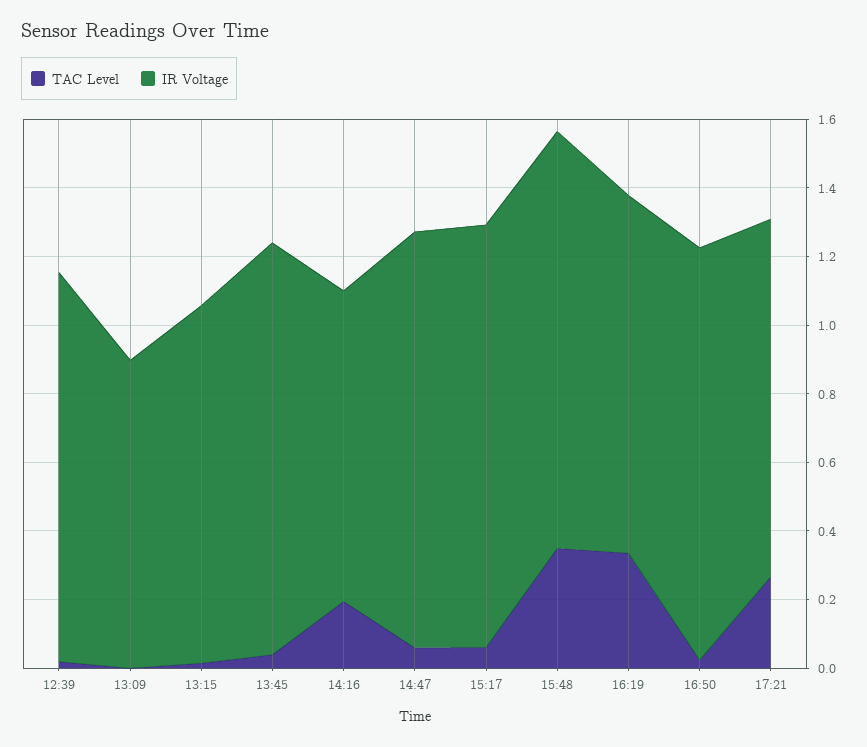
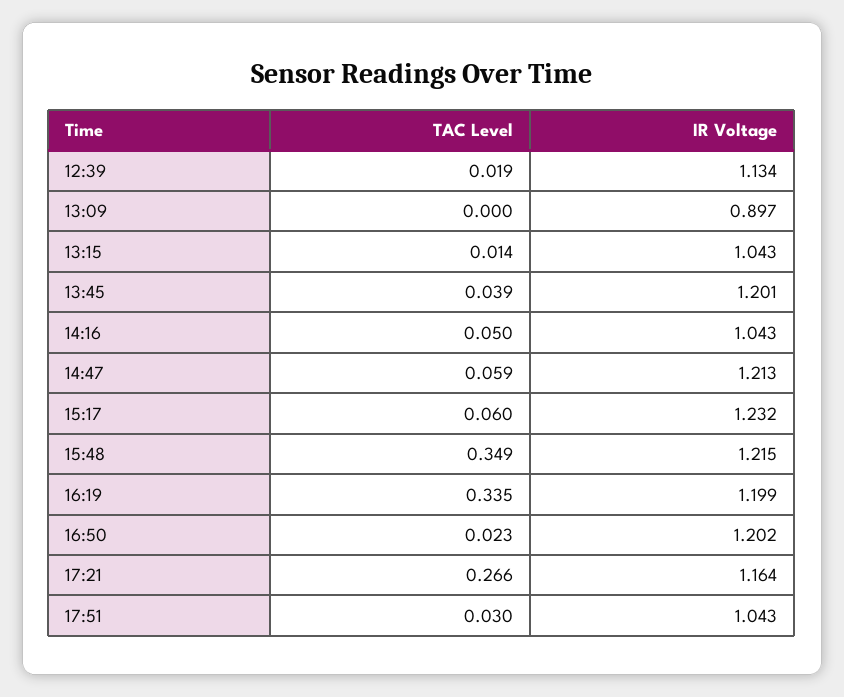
TAC Level, 14:16: 0.2 -> 0.05
IR Voltage, 14:16: 0.9 -> 1.043
IR Voltage, 16:19: 1.05 -> 1.199
IR Voltage, 17:21: 1.05 -> 1.164
TAC Level, 17:51: none -> 0.03
IR Voltage, 17:51: none -> 1.043

